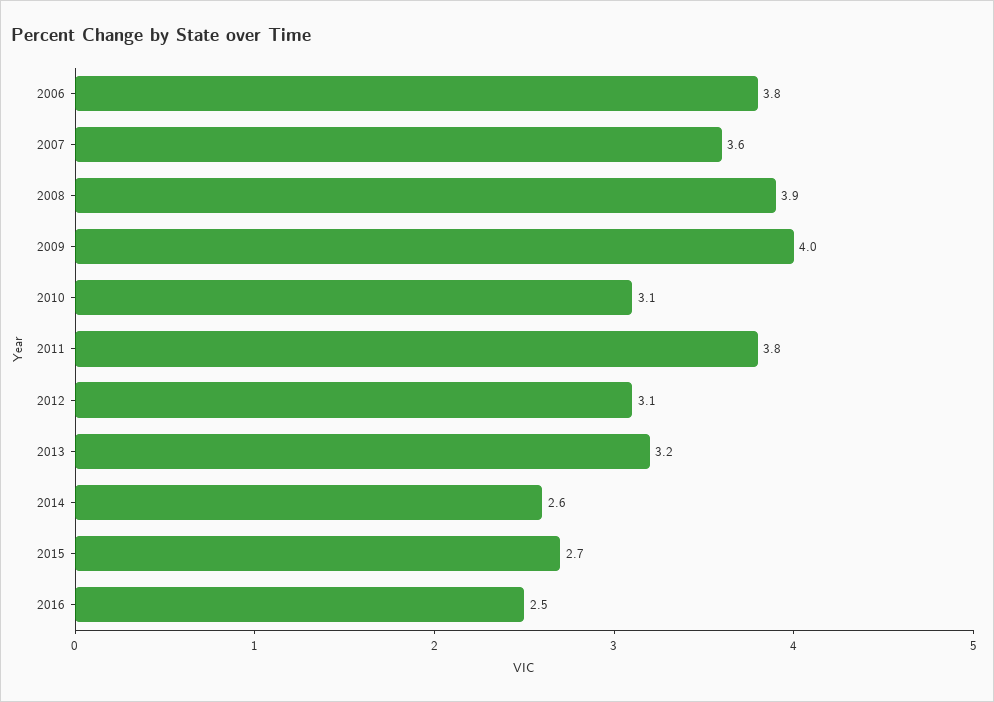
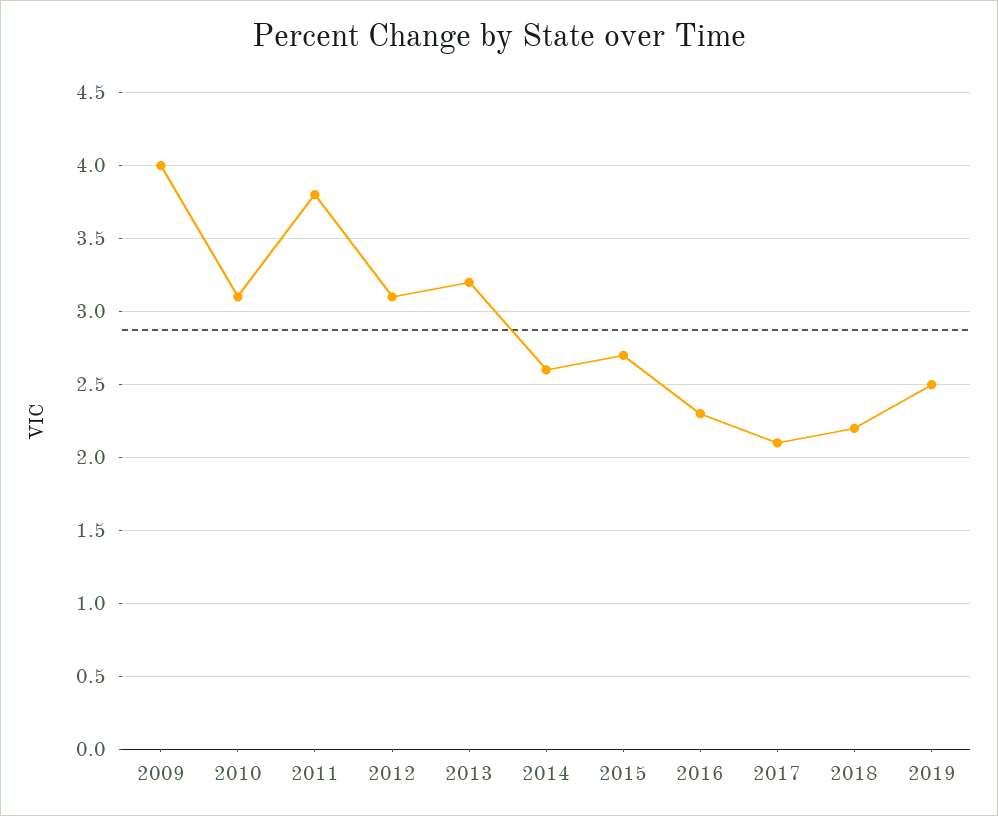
2006: 3.8 -> none
2007: 3.6 -> none
2008: 3.9 -> none
2016: 2.5 -> 2.3
2017: none -> 2.1
2018: none -> 2.2
2019: none -> 2.5

